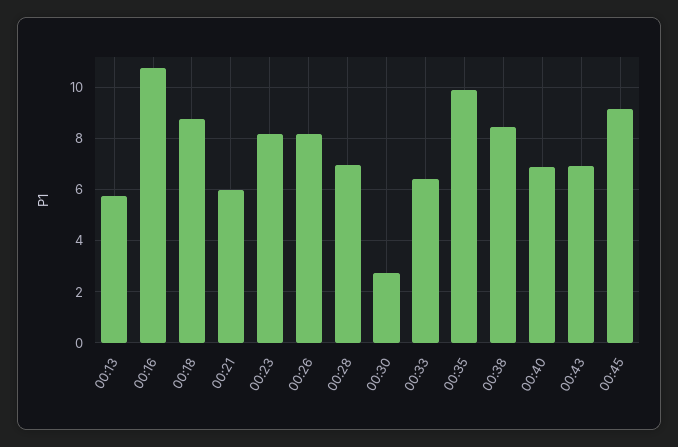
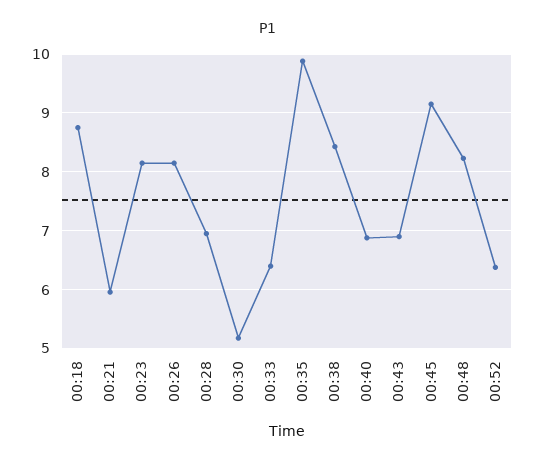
00:13: 5.75 -> none
00:16: 10.75 -> none
00:30: 2.75 -> 5.2
00:48: none -> 8.2
00:52: none -> 6.4

